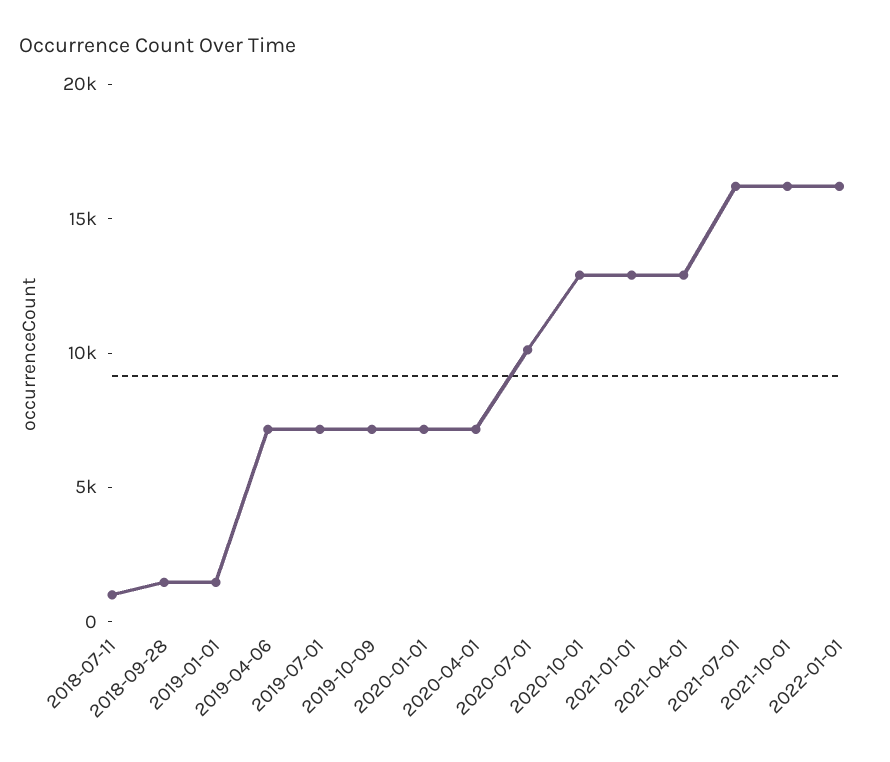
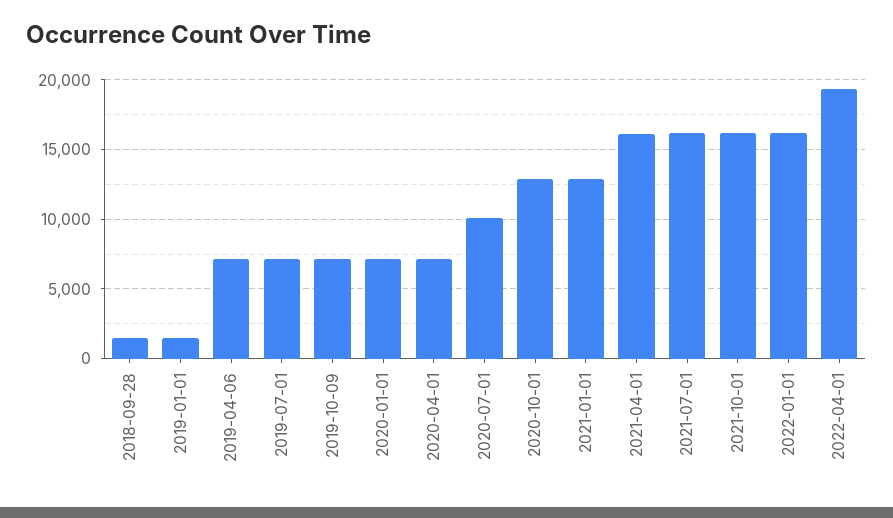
2018-07-11: 1000 -> none
2021-04-01: 13000 -> 16000
2022-04-01: none -> 19500

